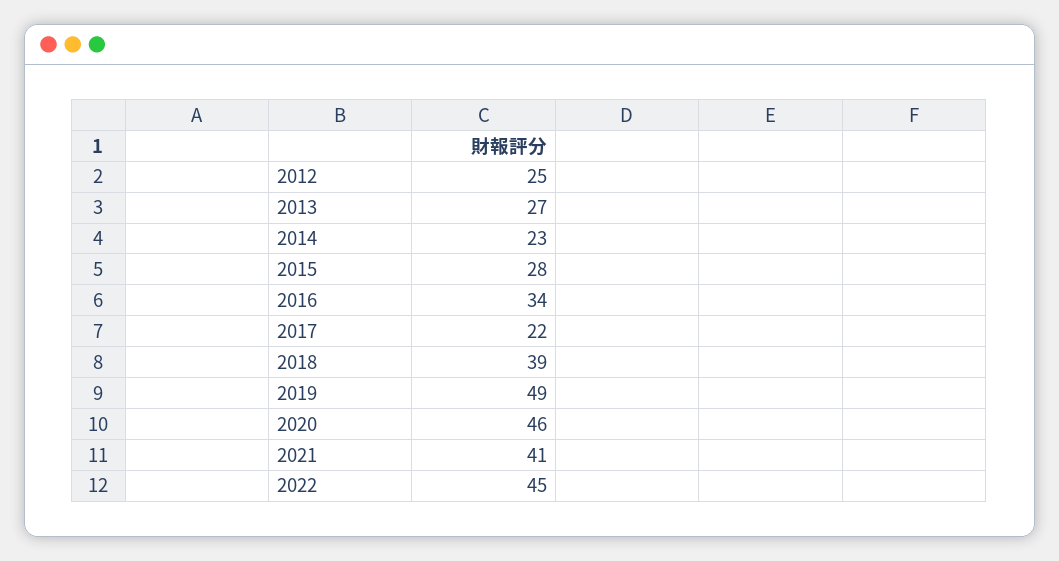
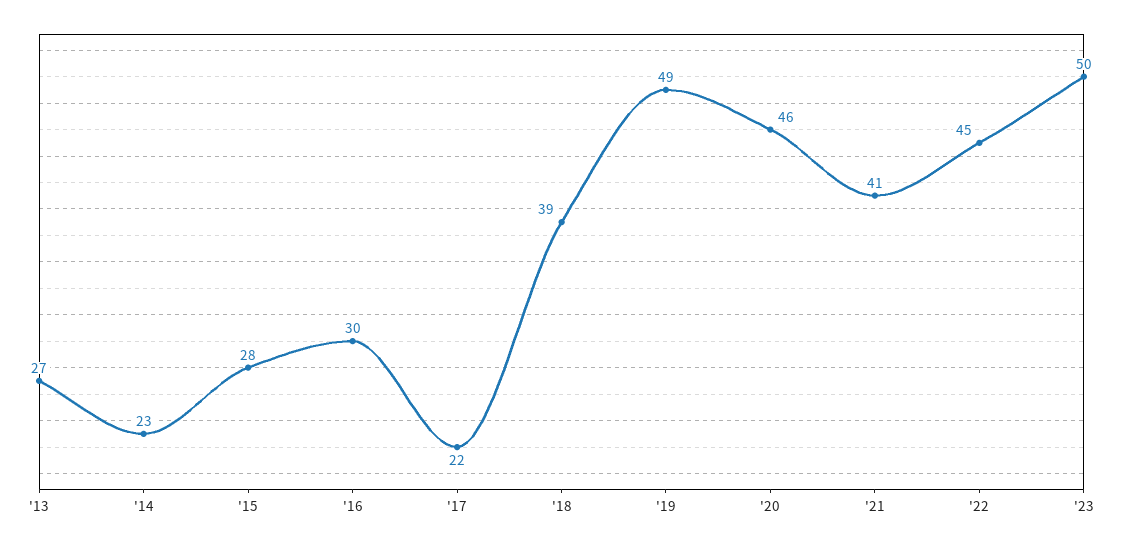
2012: 25 -> none
2016: 34 -> 30
'23: none -> 50

